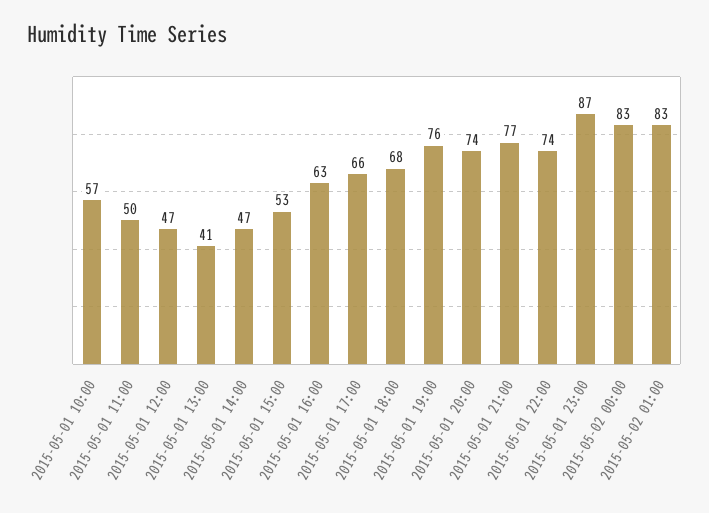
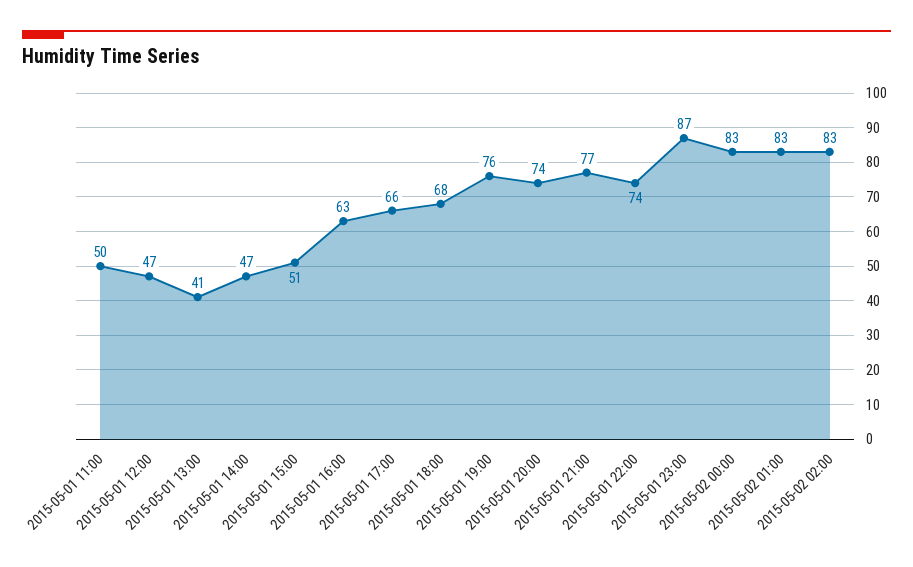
2015-05-01 10:00: 57 -> none
2015-05-01 15:00: 53 -> 51
2015-05-02 02:00: none -> 83

